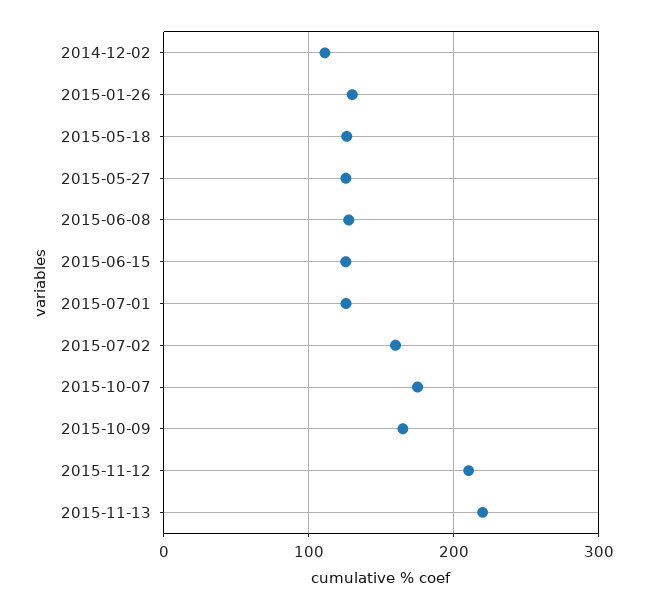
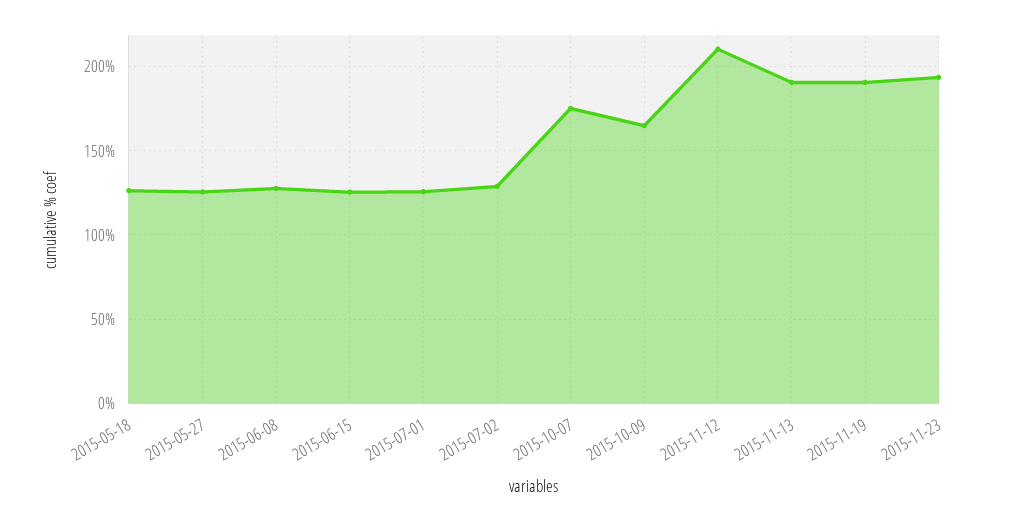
2014-12-02: 110 -> none
2015-01-26: 130 -> none
2015-07-02: 160 -> 130
2015-11-13: 220 -> 190
2015-11-19: none -> 190
2015-11-23: none -> 195

